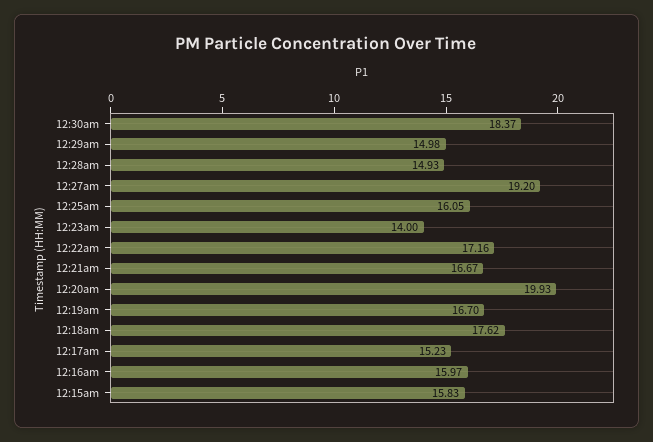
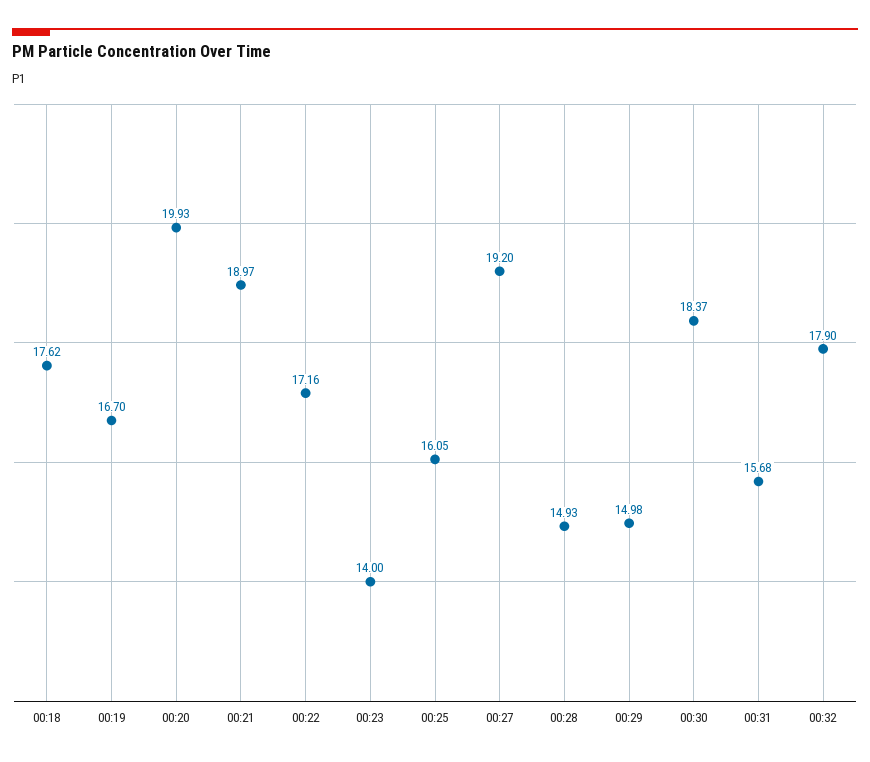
12:21am: 16.67 -> 18.97
12:17am: 15.23 -> none
12:16am: 15.97 -> none
12:15am: 15.83 -> none
00:31: none -> 15.68
00:32: none -> 17.9

